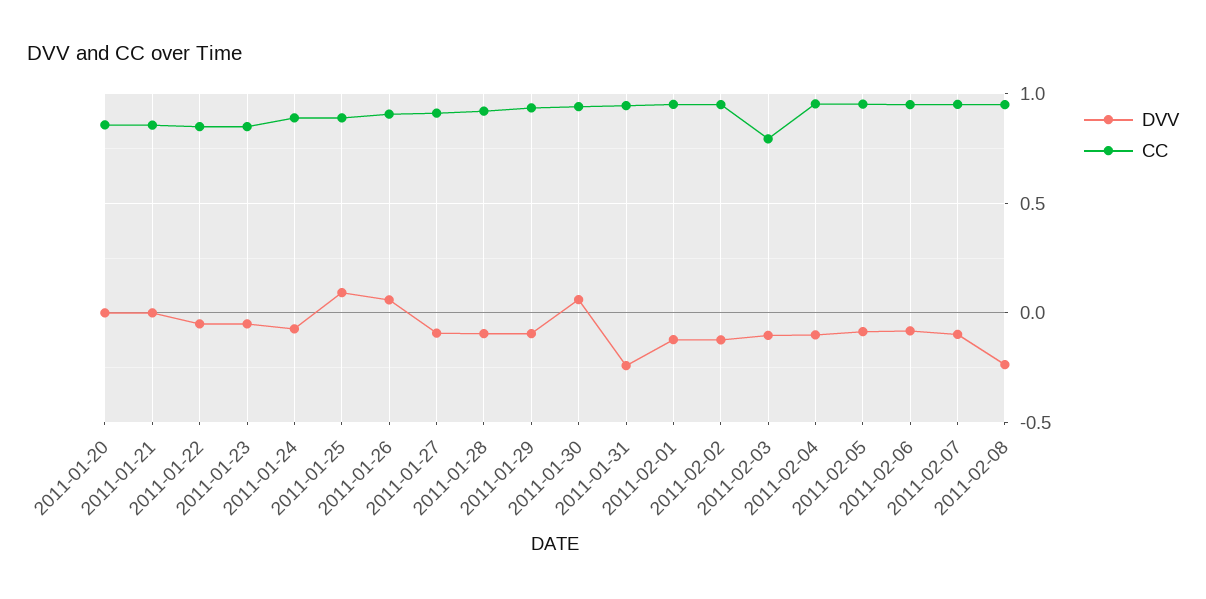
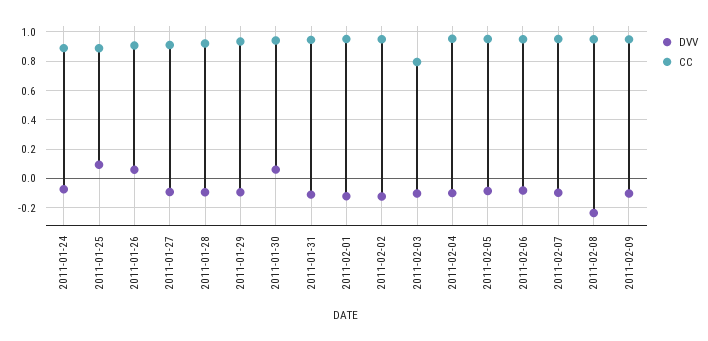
DVV, 2011-01-20: 0 -> none
CC, 2011-01-20: 0.85 -> none
DVV, 2011-01-21: 0 -> none
CC, 2011-01-21: 0.85 -> none
DVV, 2011-01-22: -0.05 -> none
CC, 2011-01-22: 0.85 -> none
DVV, 2011-01-23: -0.05 -> none
CC, 2011-01-23: 0.85 -> none
DVV, 2011-01-31: -0.25 -> -0.1
DVV, 2011-02-09: none -> -0.1
CC, 2011-02-09: none -> 0.95

